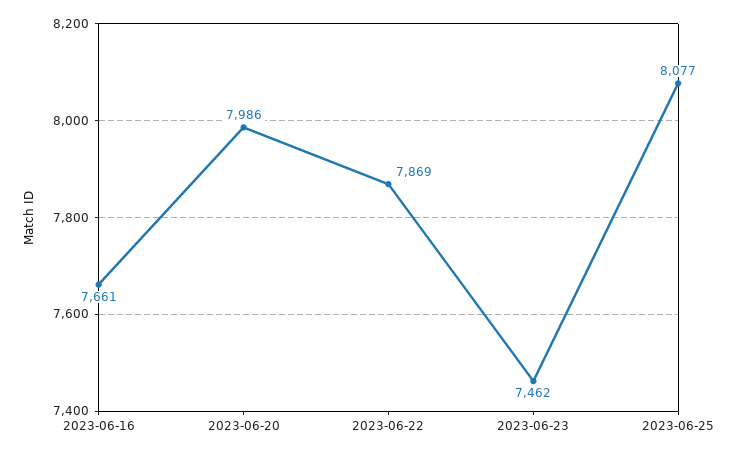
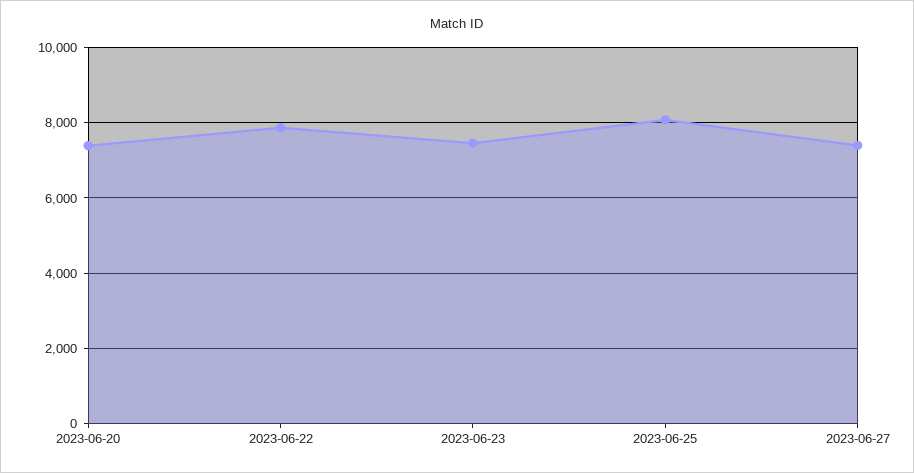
2023-06-16: 7661 -> none
2023-06-20: 7986 -> 7400
2023-06-27: none -> 7400

